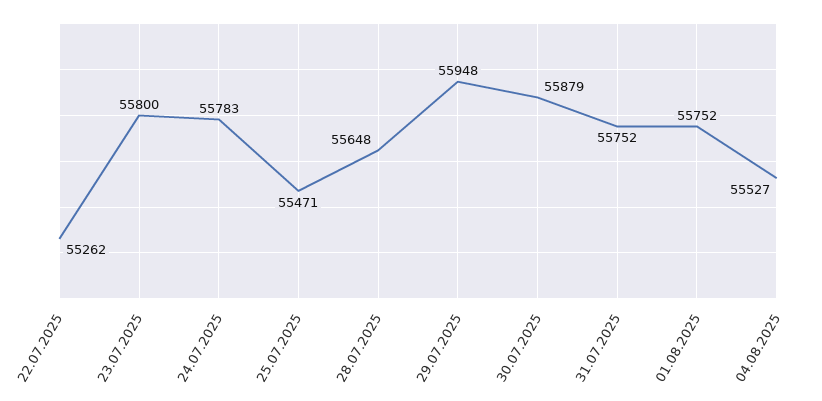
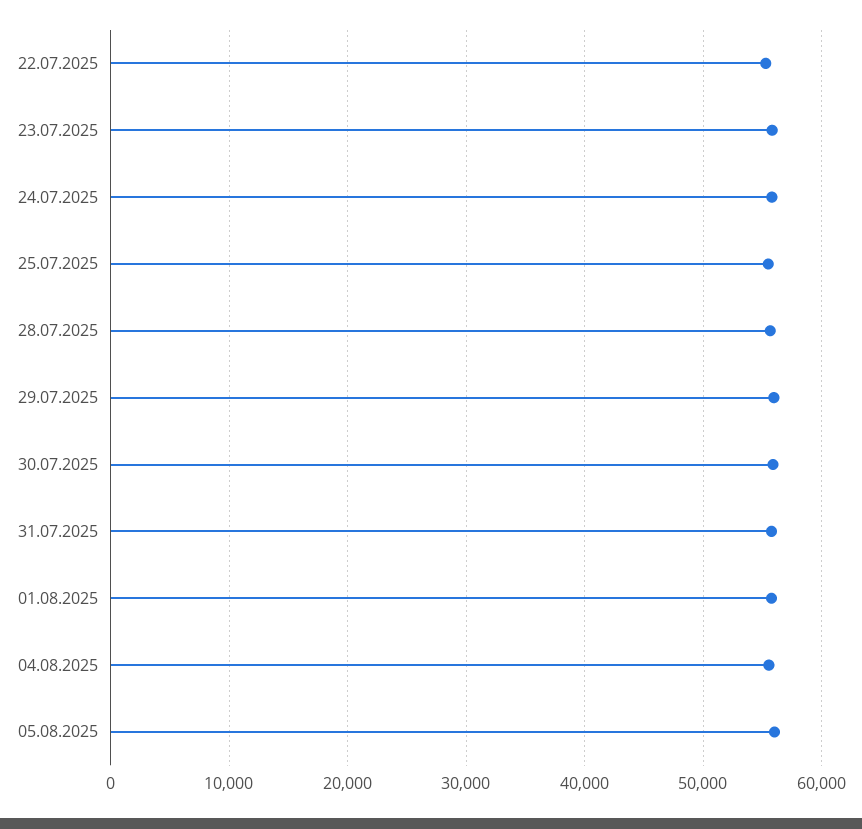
05.08.2025: none -> 56000

